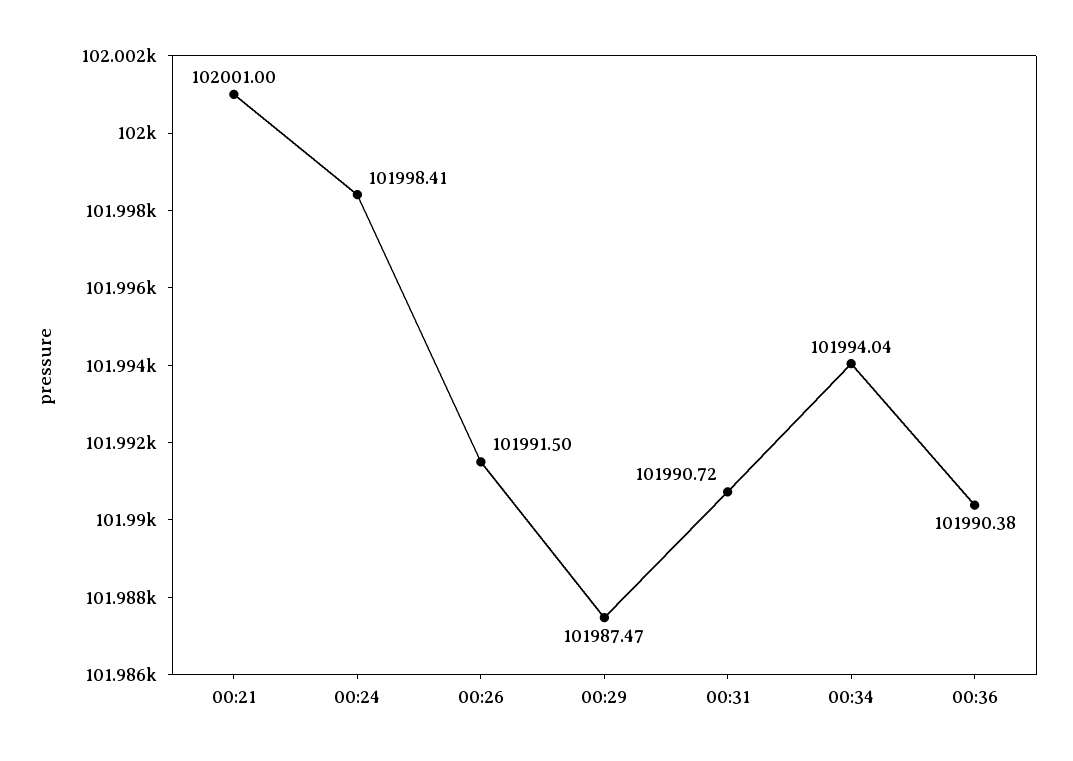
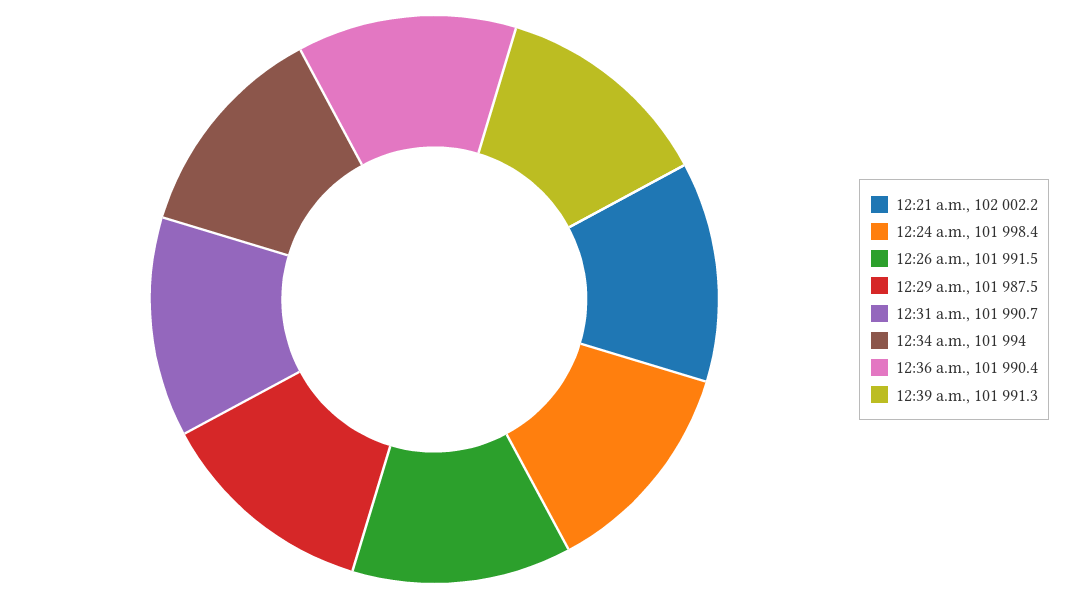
00:21: 102001 -> 102002.2
12:39 a.m.: none -> 101991.3

